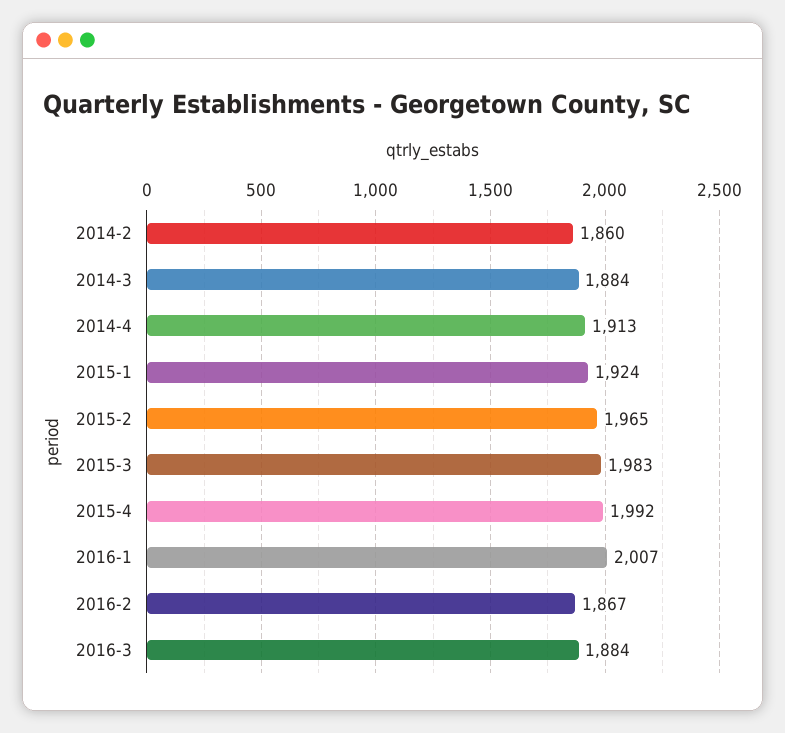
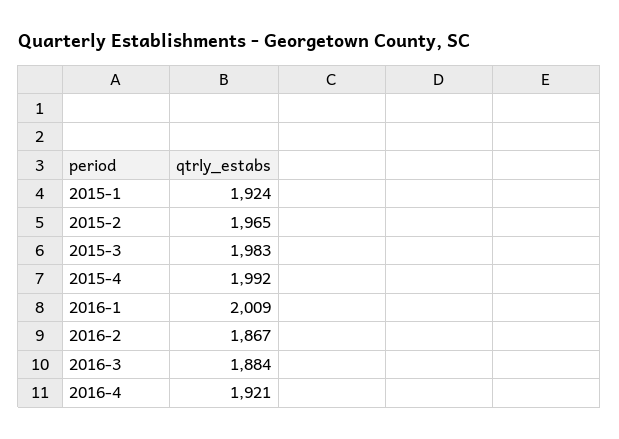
2014-2: 1860 -> none
2014-3: 1884 -> none
2014-4: 1913 -> none
2016-1: 2007 -> 2009
2016-4: none -> 1921

